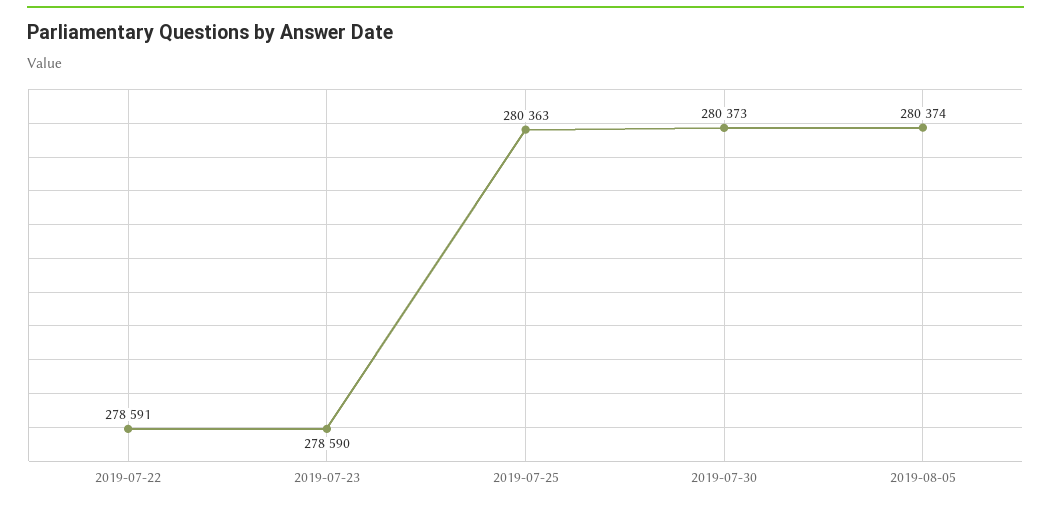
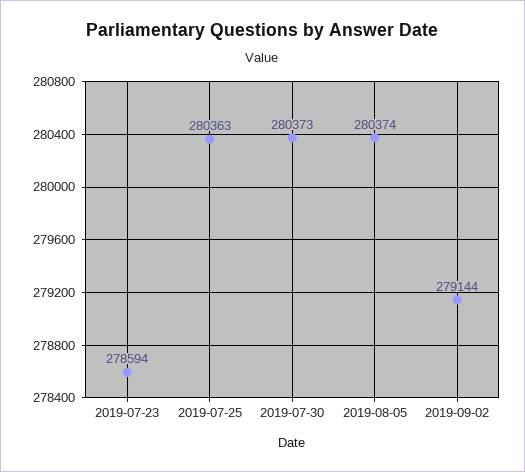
2019-07-22: 278591 -> none
2019-07-23: 278590 -> 278594
2019-09-02: none -> 279144

